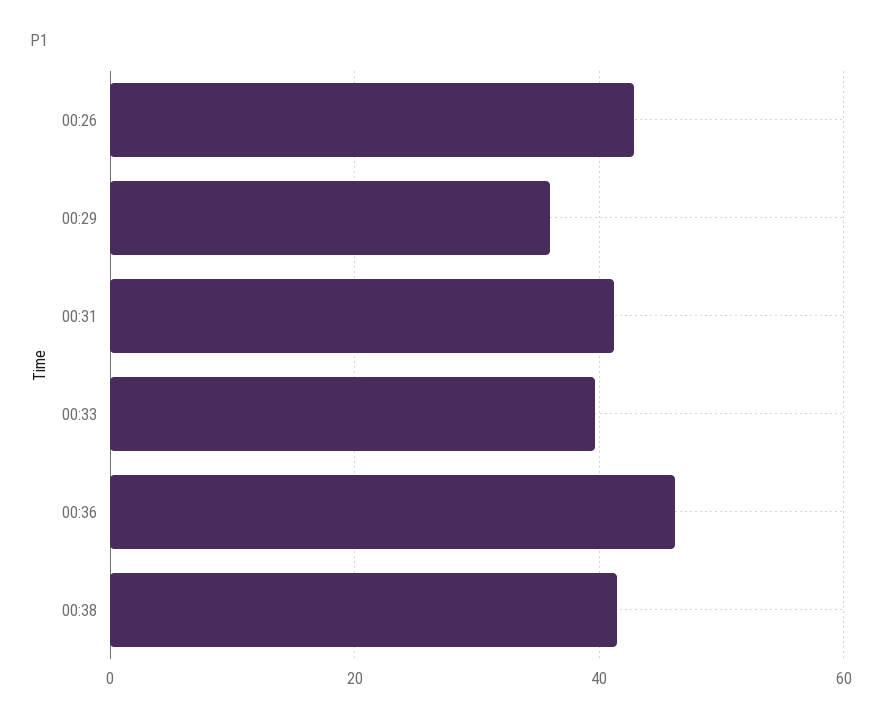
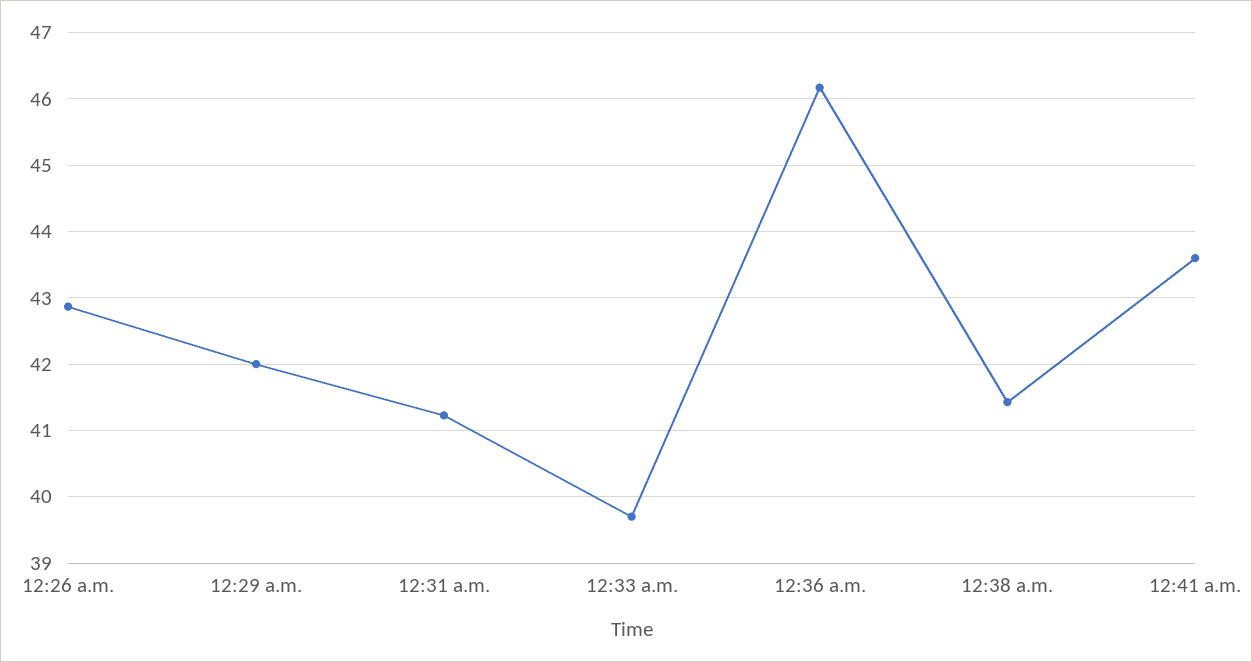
00:29: 36 -> 42
12:41 a.m.: none -> 43.6

